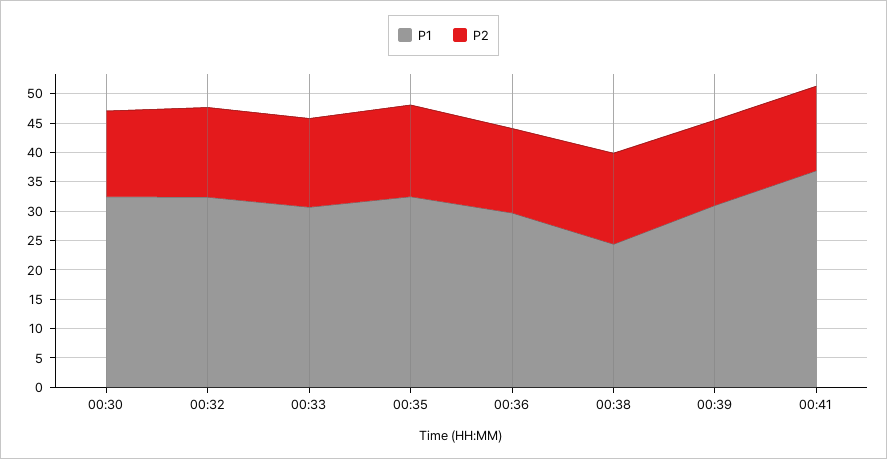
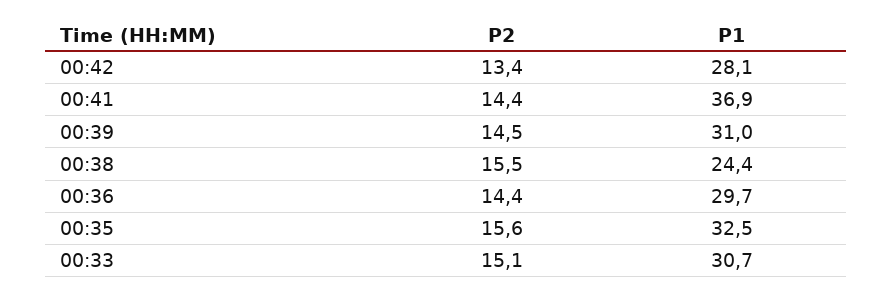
P1, 00:30: 32.5 -> none
P2, 00:30: 15 -> none
P1, 00:32: 32.5 -> none
P2, 00:32: 15 -> none
P2, 00:42: none -> 13.4
P1, 00:42: none -> 28.1

